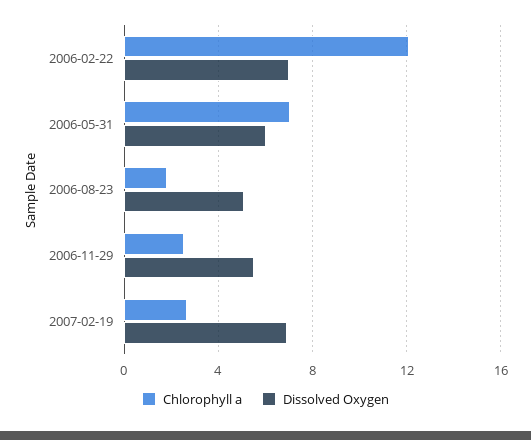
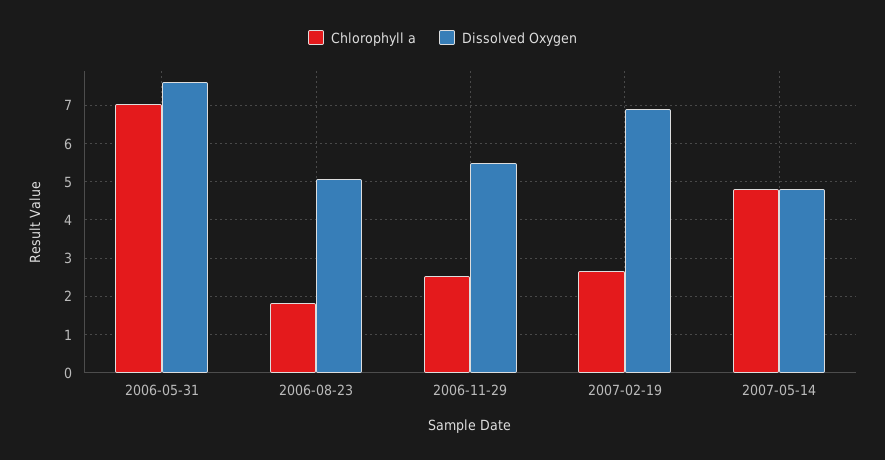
Chlorophyll a, 2006-02-22: 12 -> none
Dissolved Oxygen, 2006-02-22: 7 -> none
Dissolved Oxygen, 2006-05-31: 6 -> 7.6
Chlorophyll a, 2007-05-14: none -> 4.8
Dissolved Oxygen, 2007-05-14: none -> 4.8

